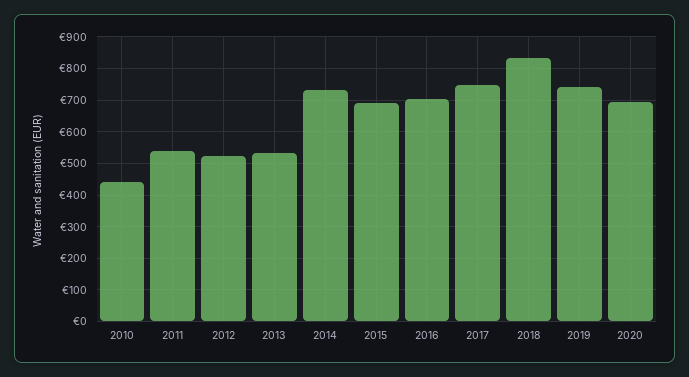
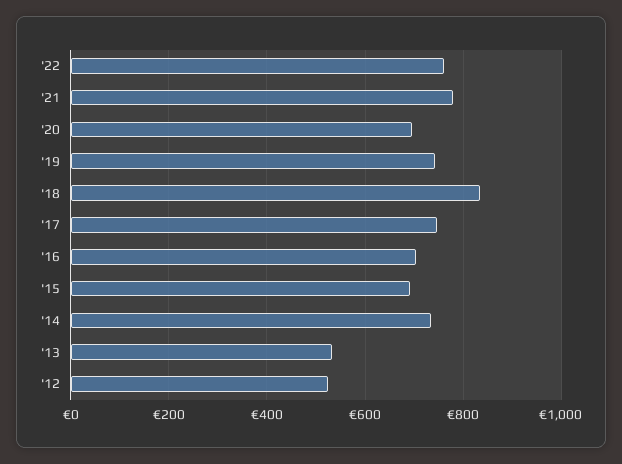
2010: 440 -> none
2011: 540 -> none
'22: none -> 760
'21: none -> 780

